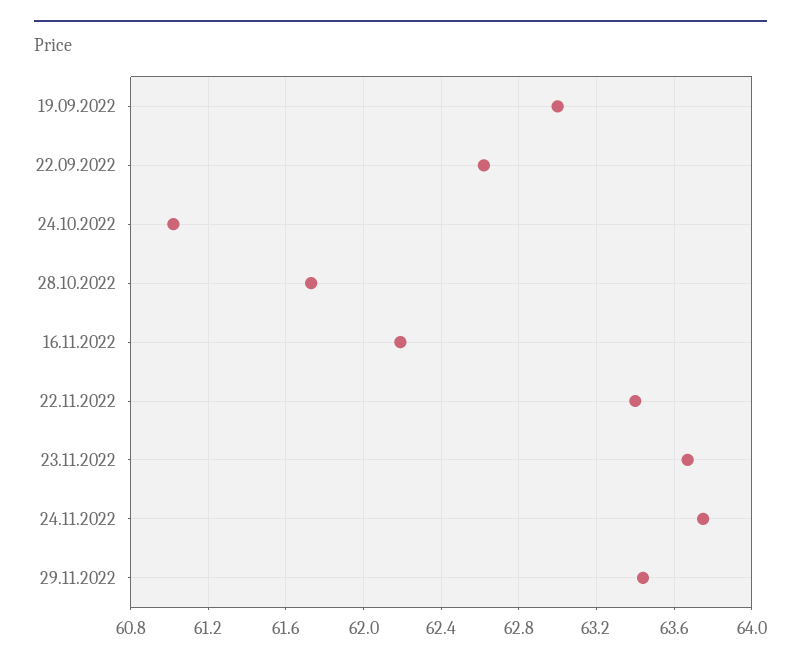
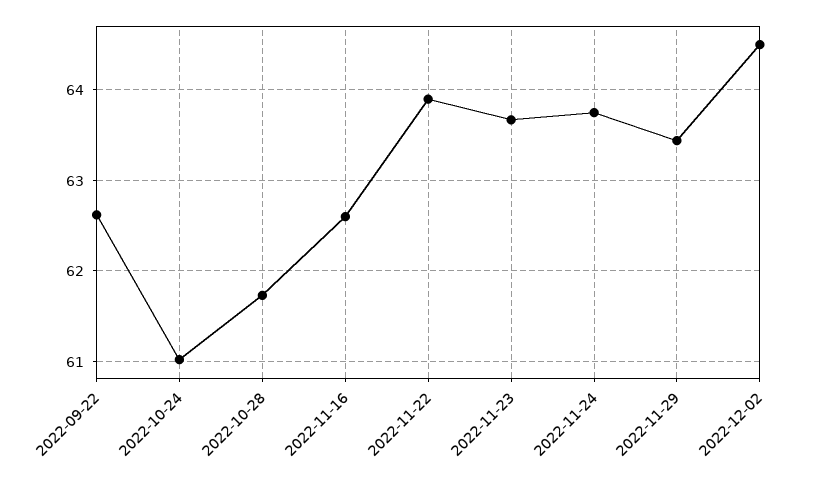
19.09.2022: 63 -> none
16.11.2022: 62.2 -> 62.6
22.11.2022: 63.4 -> 63.9
2022-12-02: none -> 64.5

